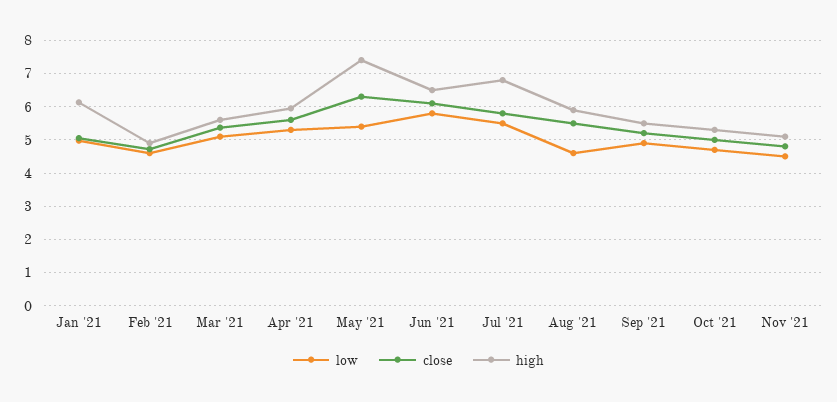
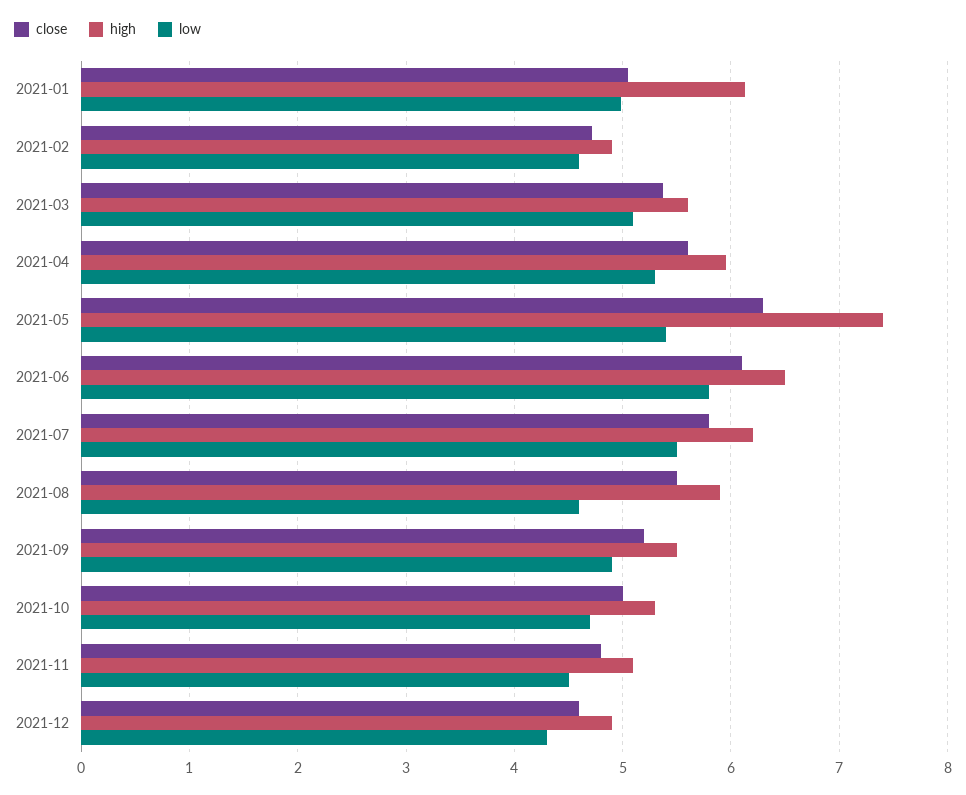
high, Jul '21: 6.8 -> 6.2
close, 2021-12: none -> 4.6
high, 2021-12: none -> 4.9
low, 2021-12: none -> 4.3

